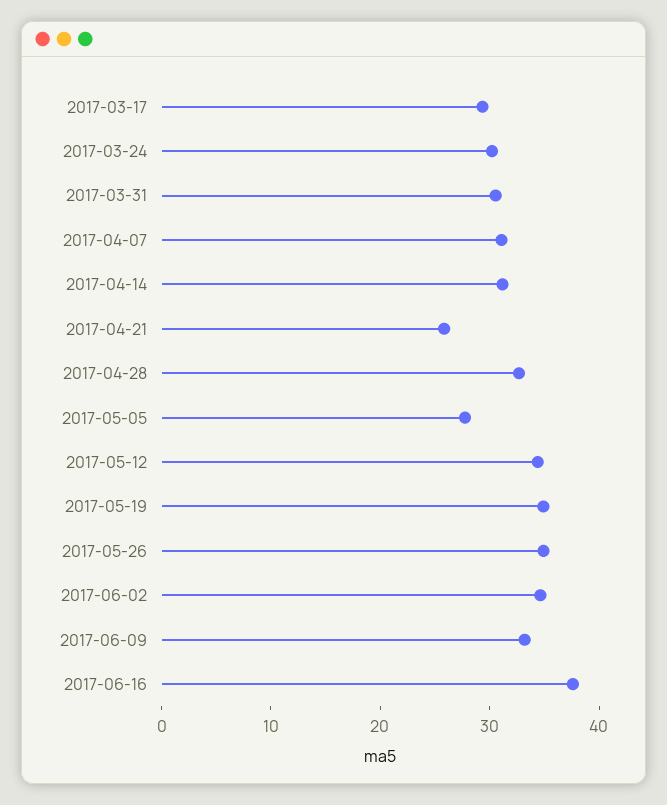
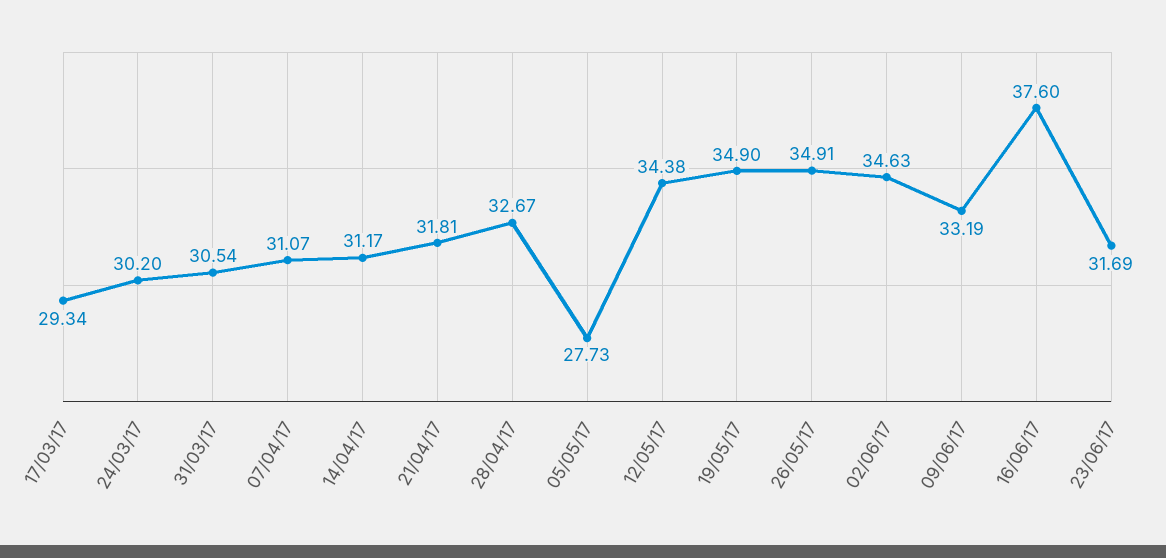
2017-04-21: 26 -> 31.81
23/06/17: none -> 31.69

